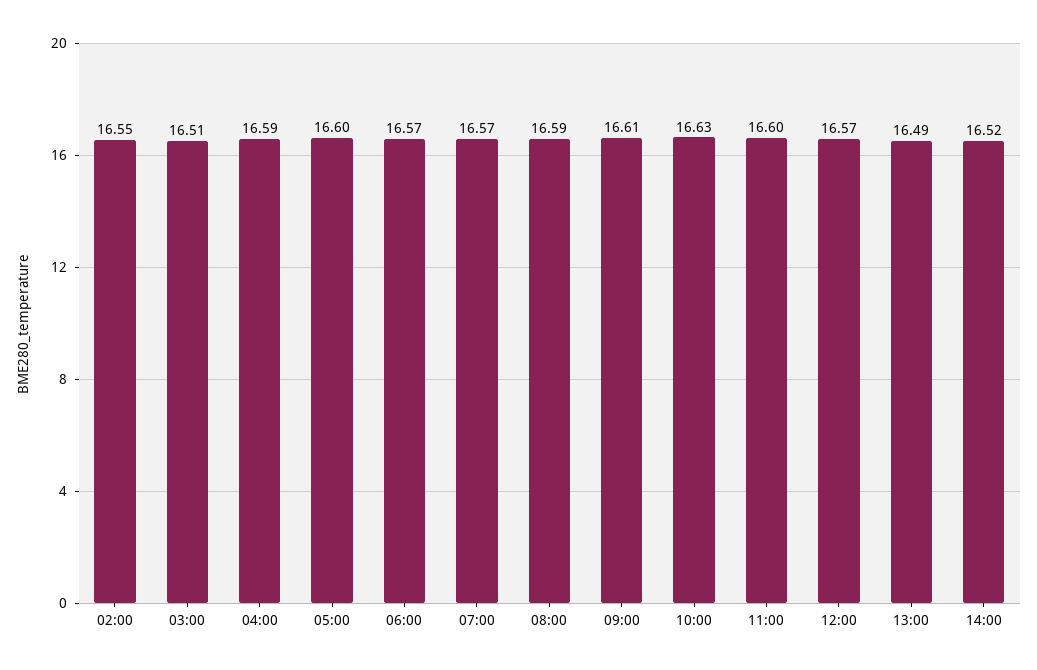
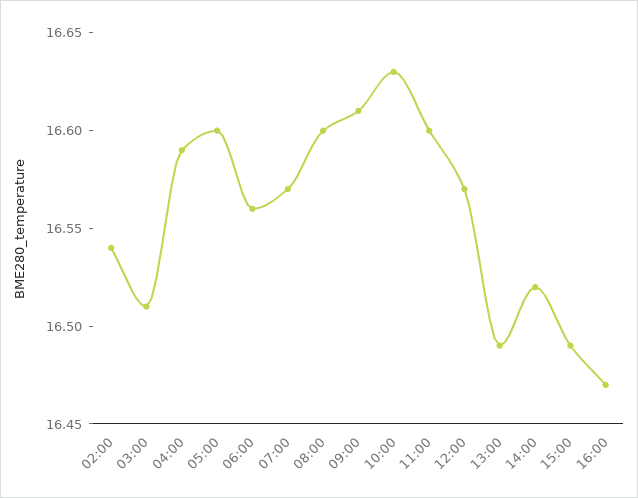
02:00: 16.55 -> 16.54
06:00: 16.57 -> 16.56
08:00: 16.59 -> 16.6
15:00: none -> 16.49
16:00: none -> 16.47

